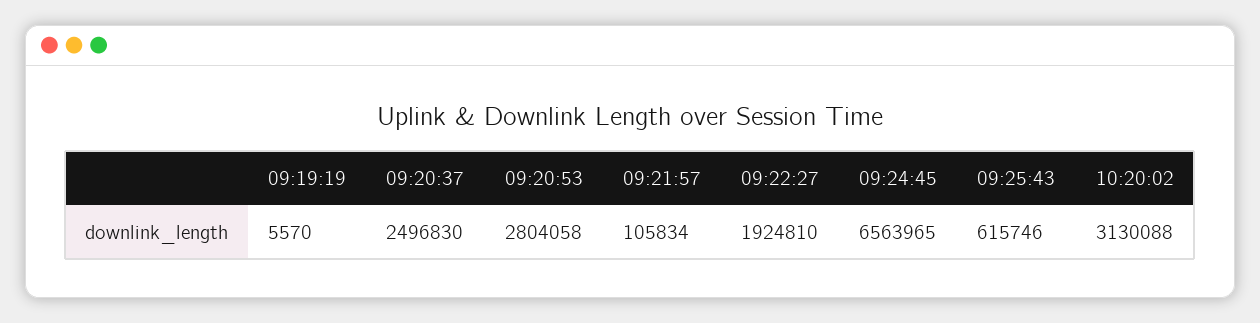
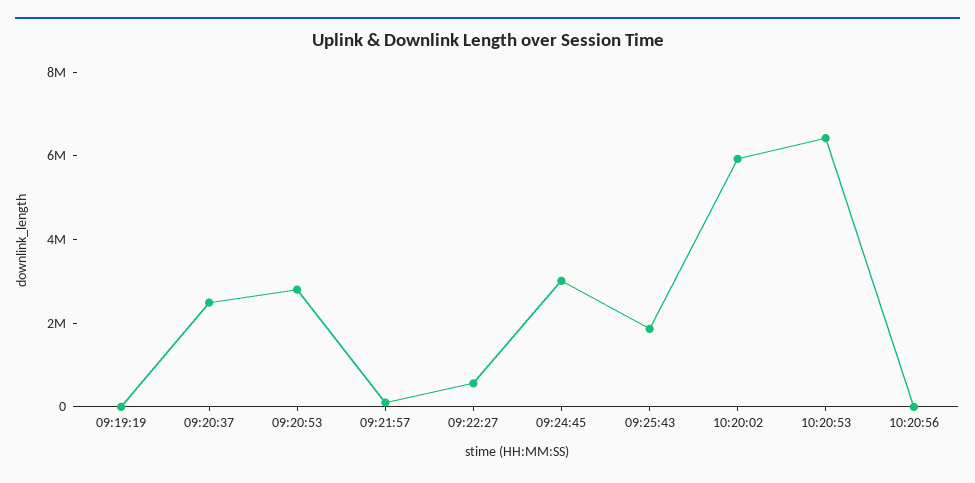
09:22:27: 1924810 -> 500000
09:24:45: 6563965 -> 3000000
09:25:43: 615746 -> 2000000
10:20:02: 3130088 -> 6000000
10:20:53: none -> 6500000
10:20:56: none -> 0

